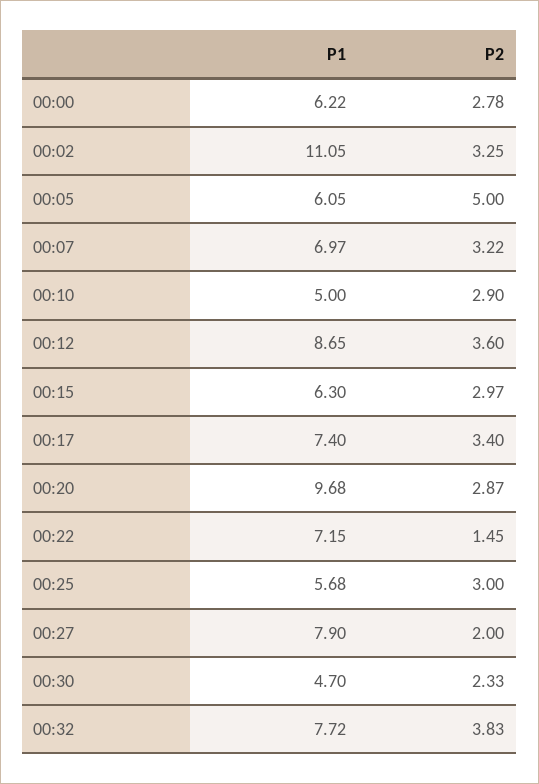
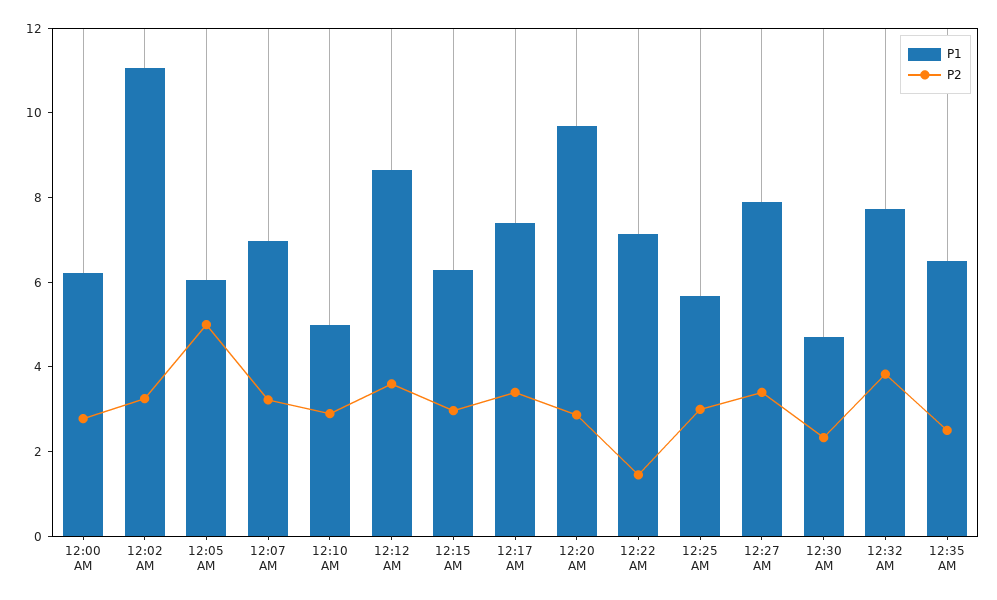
P2, 00:27: 2 -> 3.5
P1, 12:35 AM: none -> 6.5
P2, 12:35 AM: none -> 2.5

